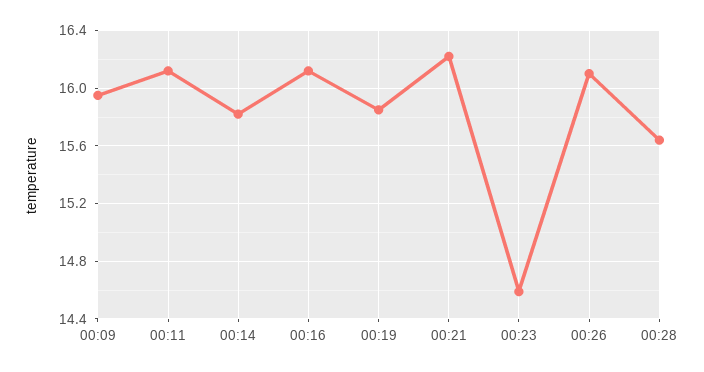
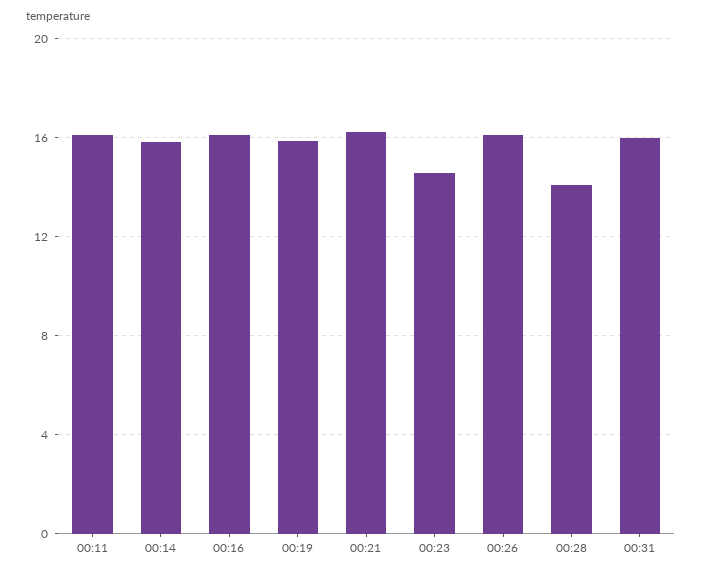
00:09: 15.95 -> none
00:28: 15.65 -> 14
00:31: none -> 16

